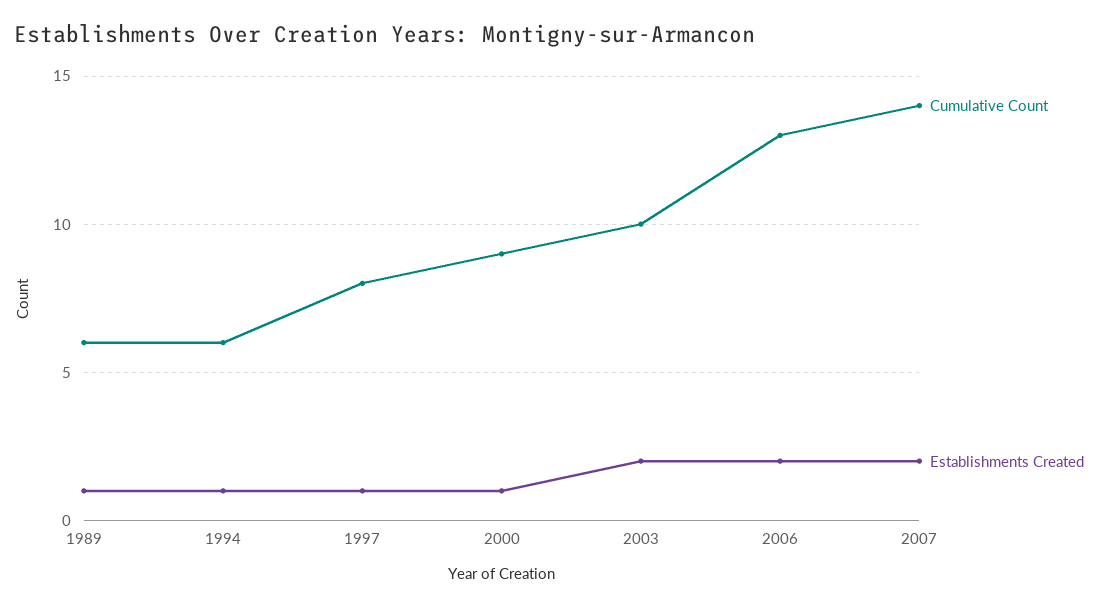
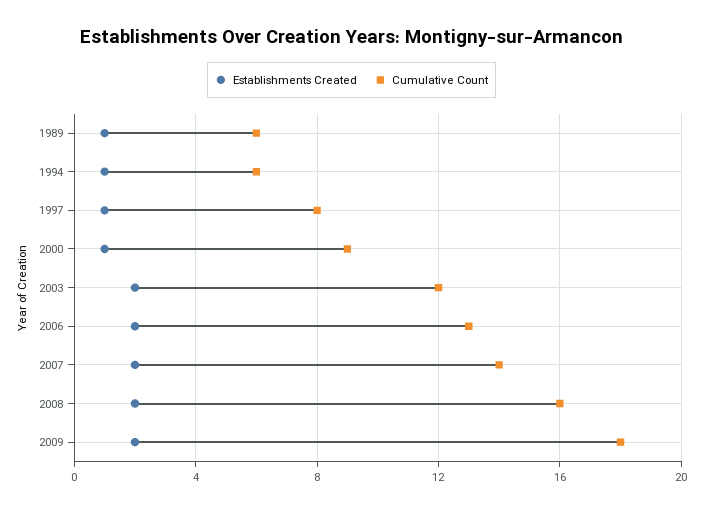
Cumulative Count, 2003: 10 -> 12
Establishments Created, 2008: none -> 2
Cumulative Count, 2008: none -> 16
Establishments Created, 2009: none -> 2
Cumulative Count, 2009: none -> 18

